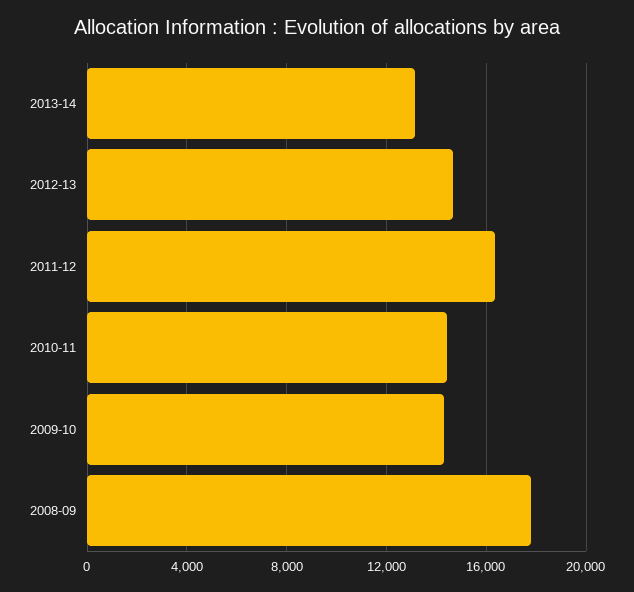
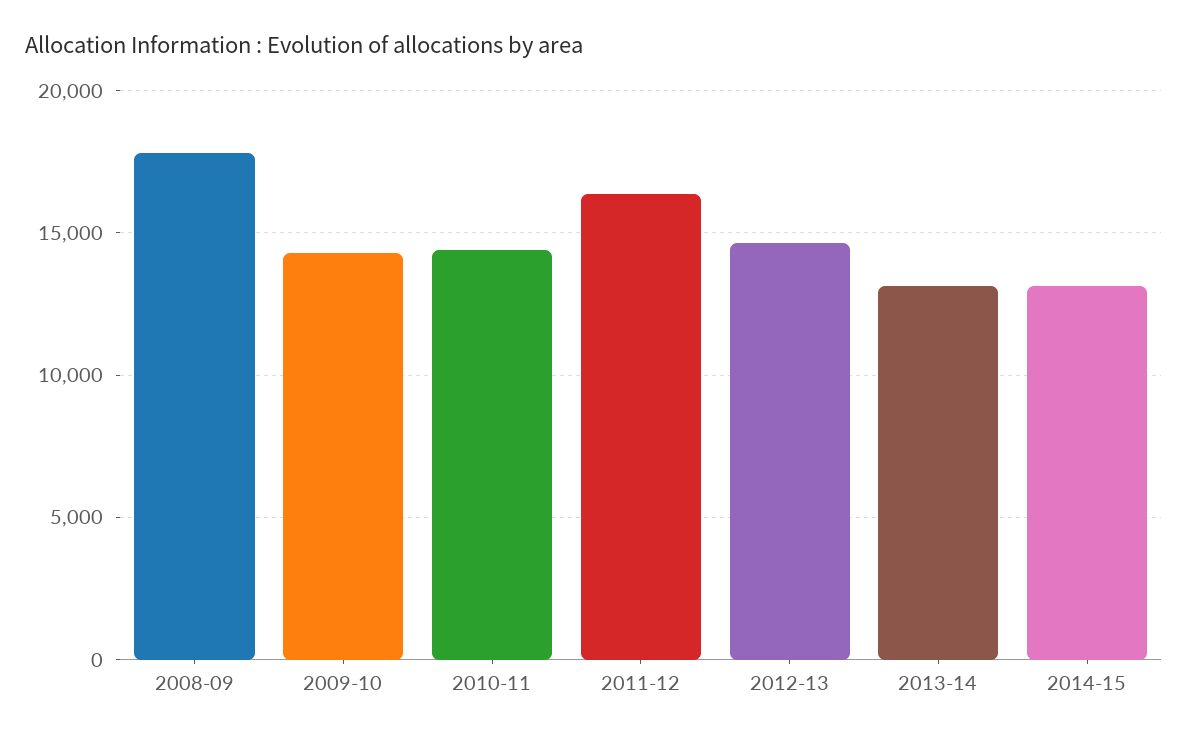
2014-15: none -> 13000

